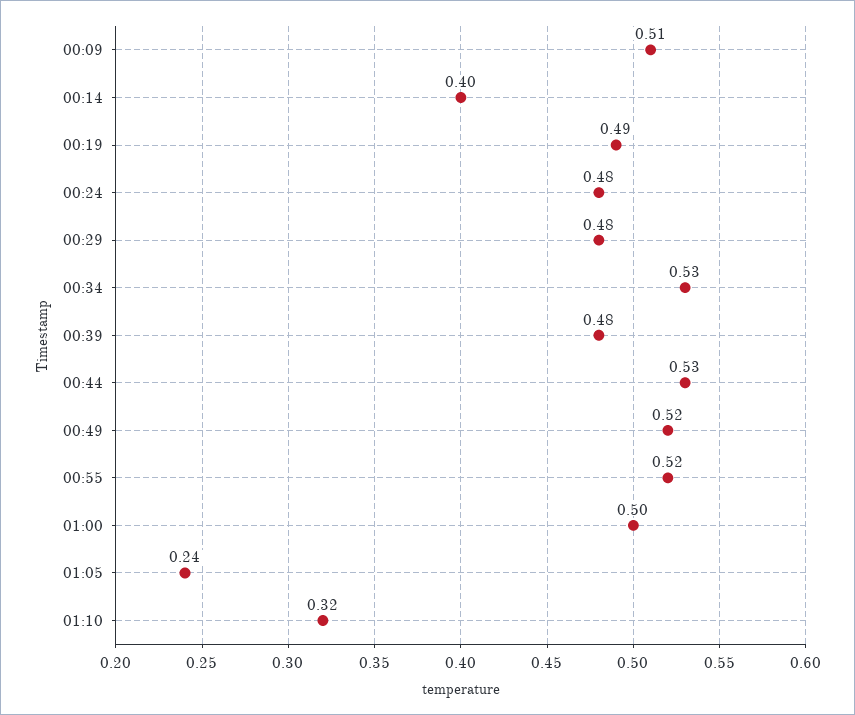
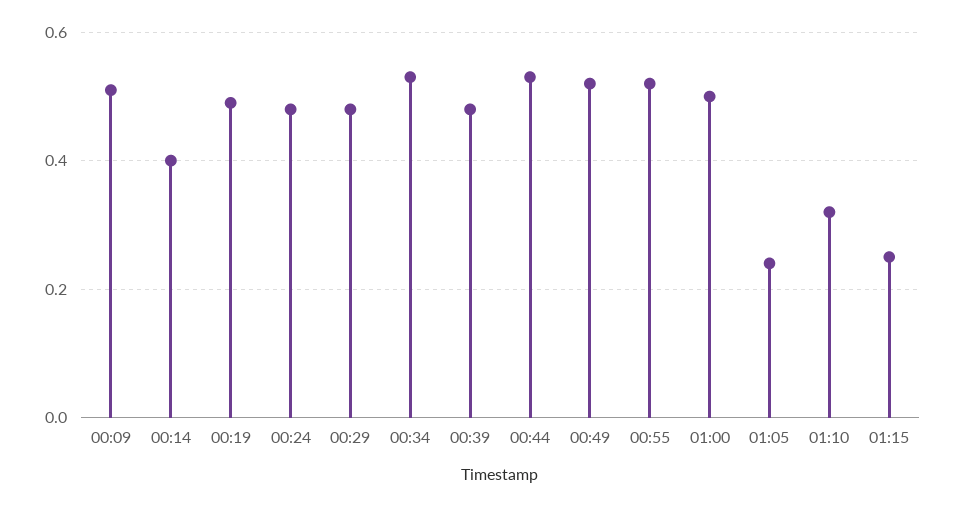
01:15: none -> 0.25

